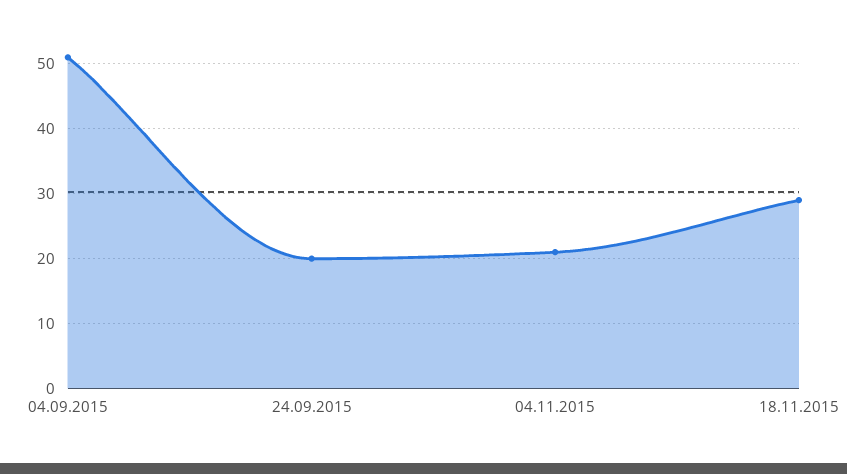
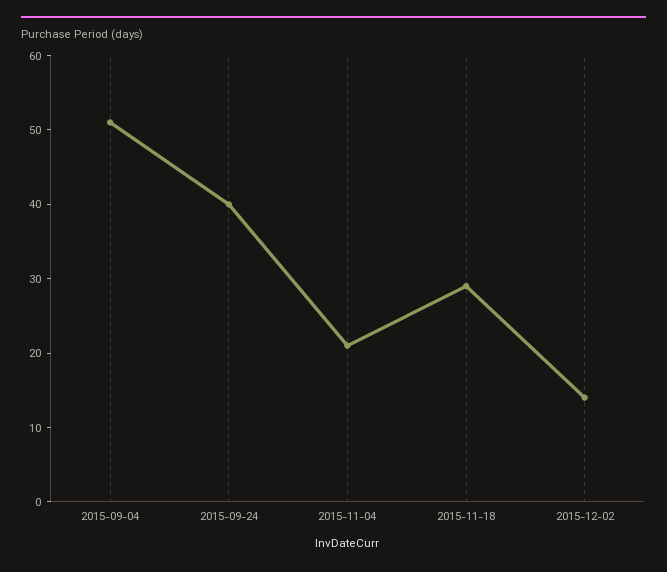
24.09.2015: 20 -> 40
2015-12-02: none -> 15

